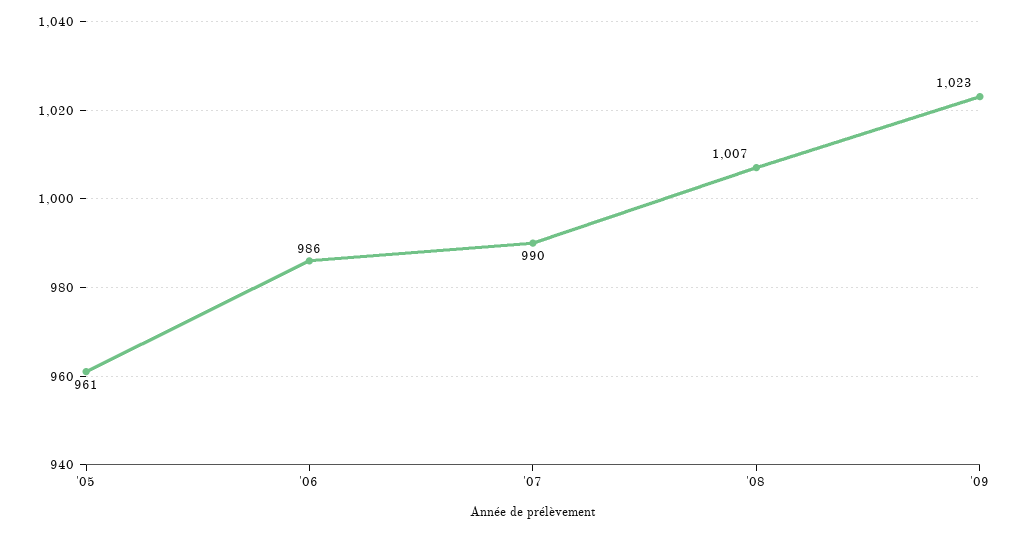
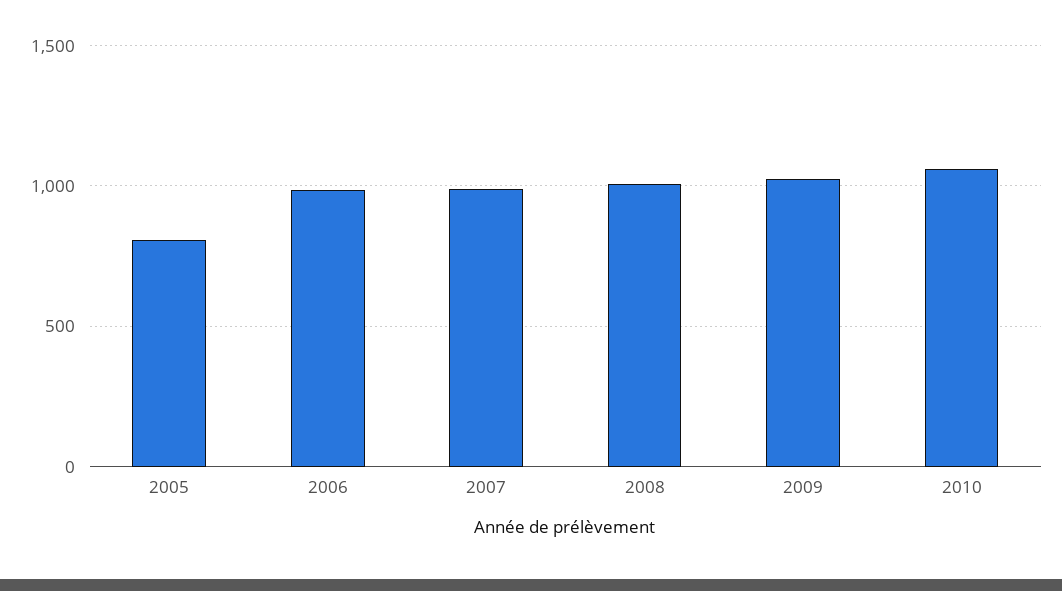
'05: 961 -> 800
2010: none -> 1050

